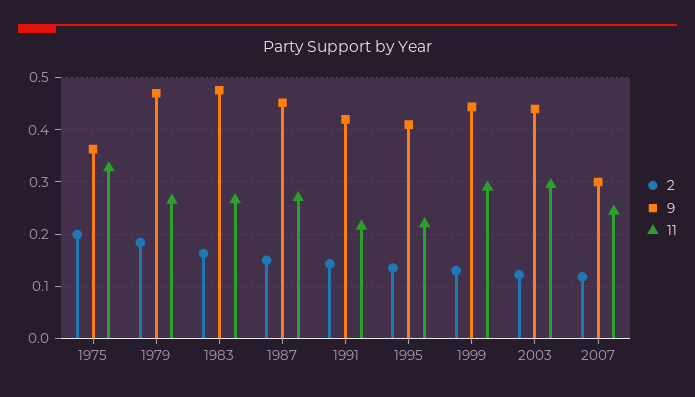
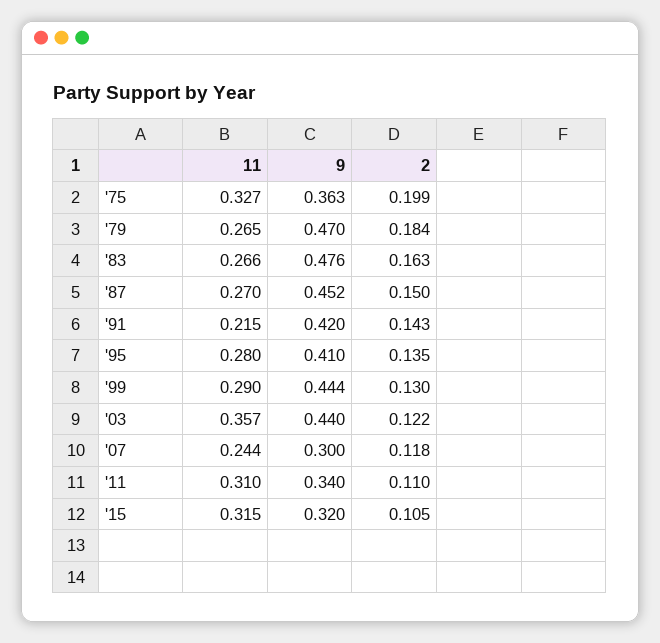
11, 1995: 0.22 -> 0.28
11, 2003: 0.3 -> 0.357
11, '11: none -> 0.31
9, '11: none -> 0.34
2, '11: none -> 0.11
11, '15: none -> 0.315
9, '15: none -> 0.32
2, '15: none -> 0.105

